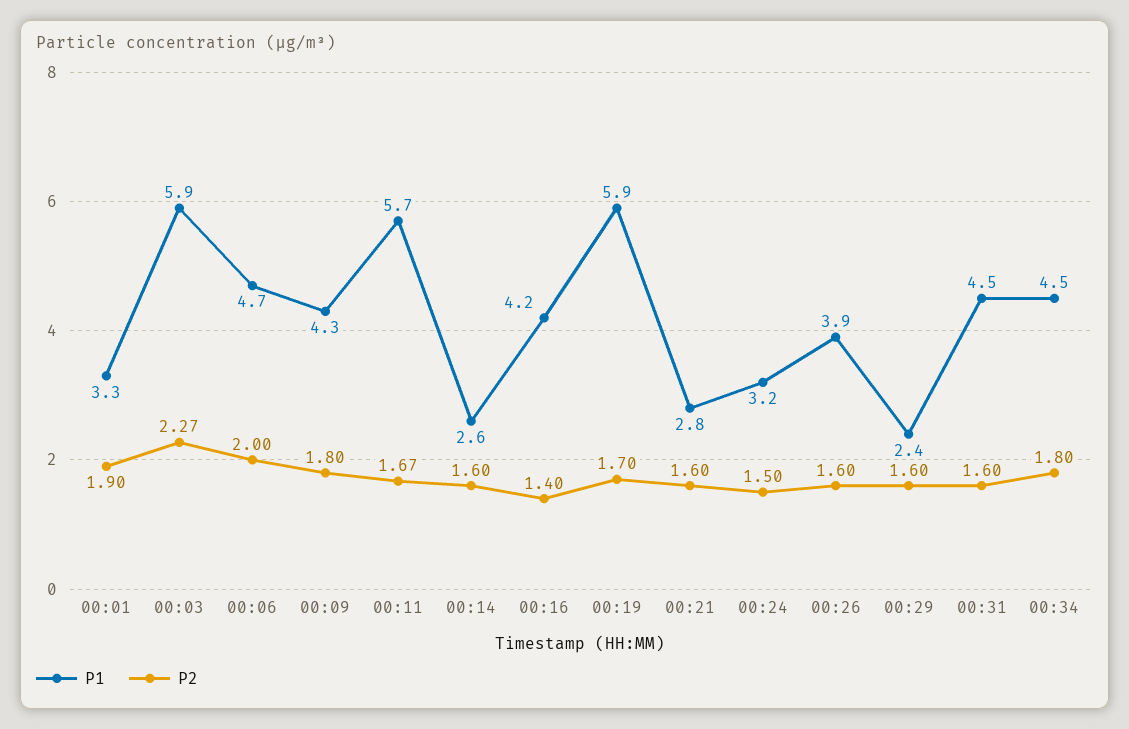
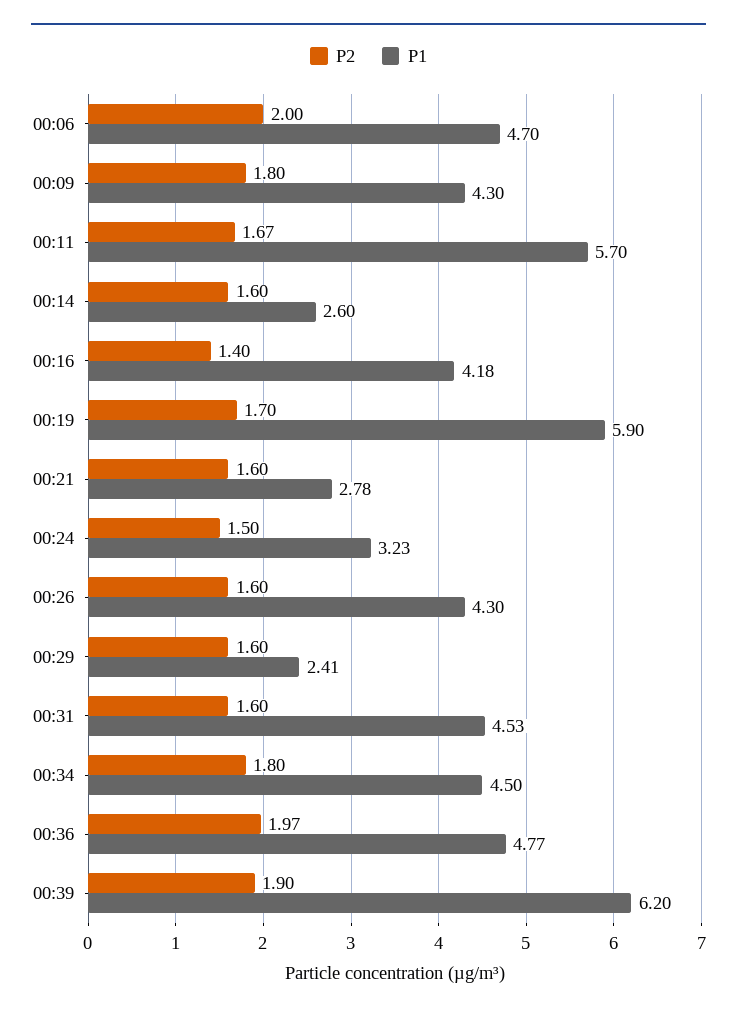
P1, 00:01: 3.3 -> none
P2, 00:01: 1.9 -> none
P1, 00:03: 5.9 -> none
P2, 00:03: 2.27 -> none
P1, 00:26: 3.9 -> 4.3
P2, 00:36: none -> 1.97
P1, 00:36: none -> 4.77
P2, 00:39: none -> 1.9
P1, 00:39: none -> 6.2

